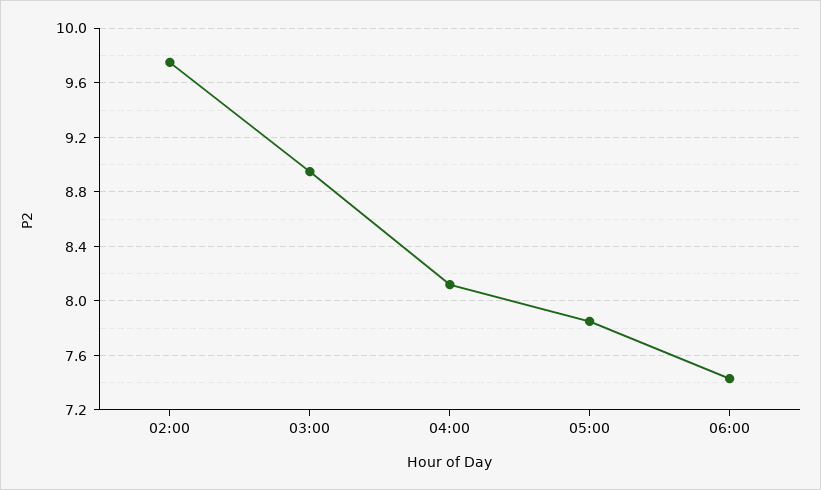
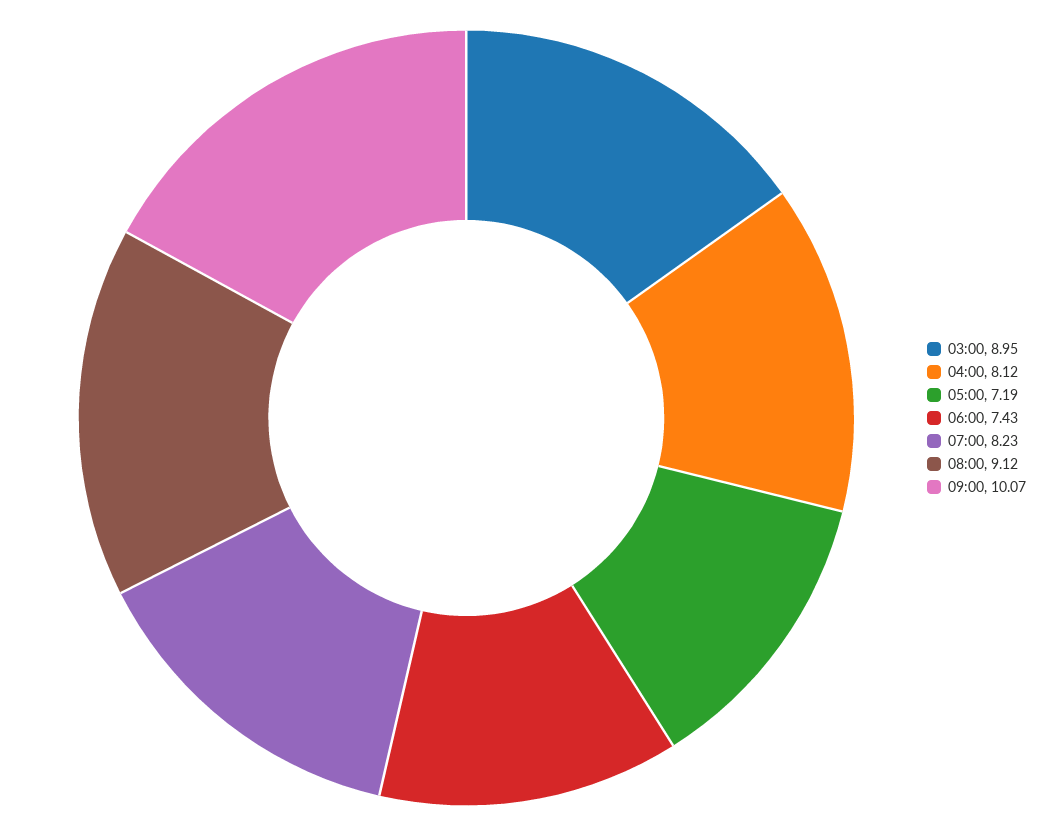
02:00: 9.75 -> none
05:00: 7.85 -> 7.19
07:00: none -> 8.23
08:00: none -> 9.12
09:00: none -> 10.07

